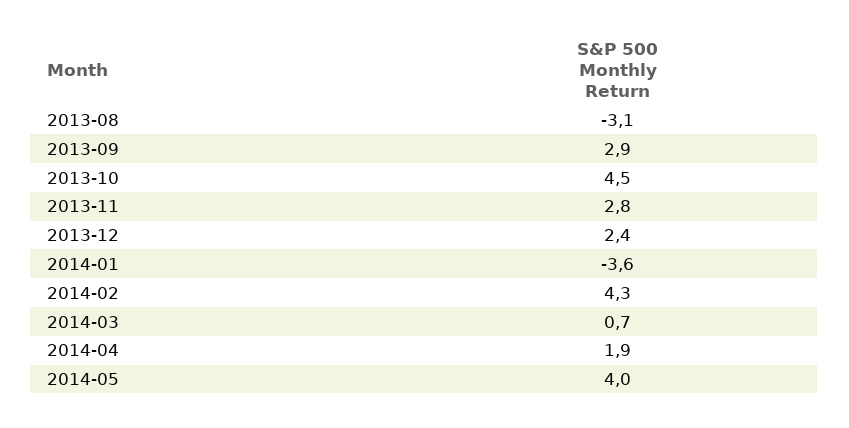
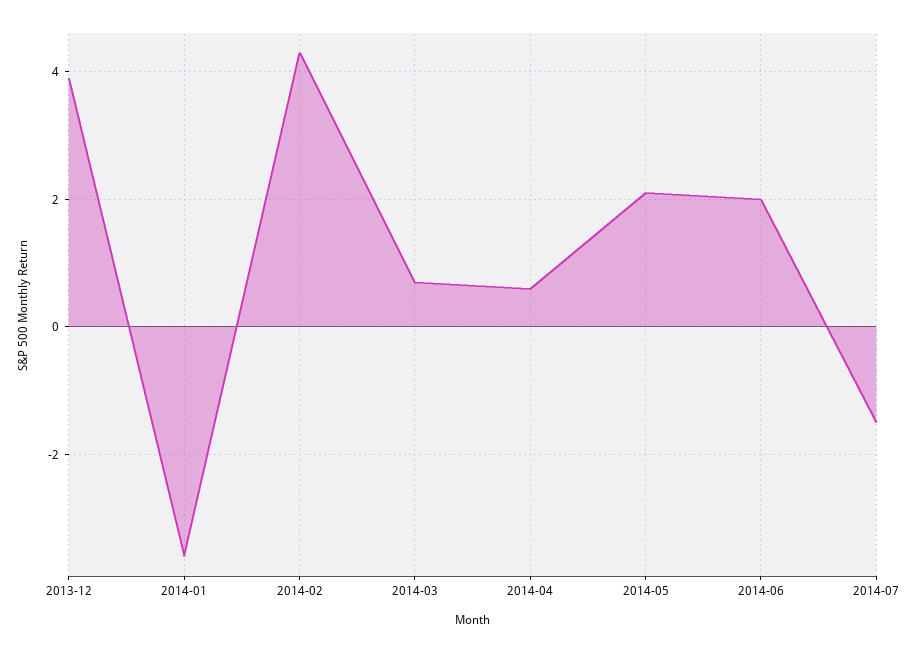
2013-08: -3.1 -> none
2013-09: 2.9 -> none
2013-10: 4.5 -> none
2013-11: 2.8 -> none
2013-12: 2.4 -> 4
2014-04: 1.9 -> 0.5
2014-05: 4 -> 2
2014-06: none -> 2
2014-07: none -> -1.5

